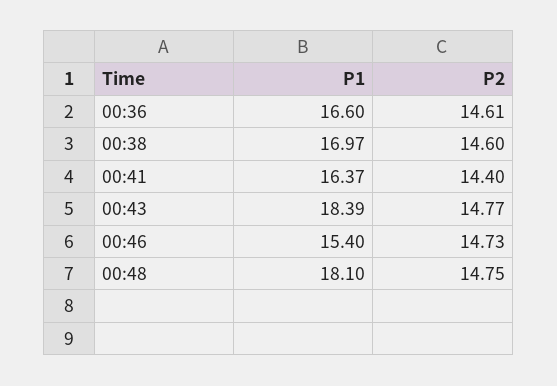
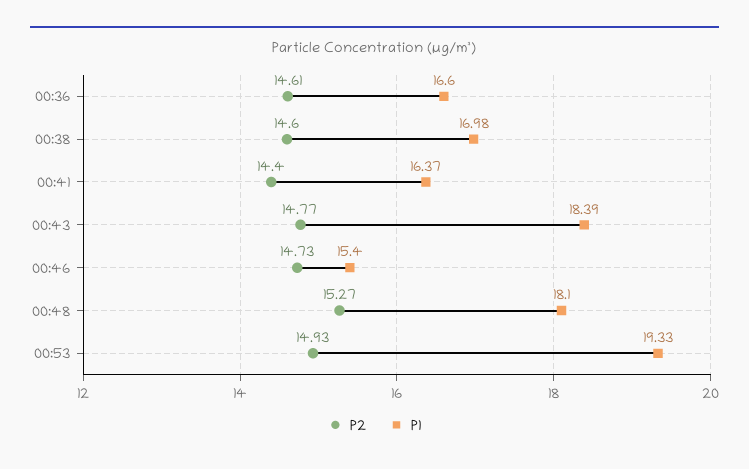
P1, 00:38: 16.97 -> 16.98
P2, 00:48: 14.75 -> 15.27
P2, 00:53: none -> 14.93
P1, 00:53: none -> 19.33

